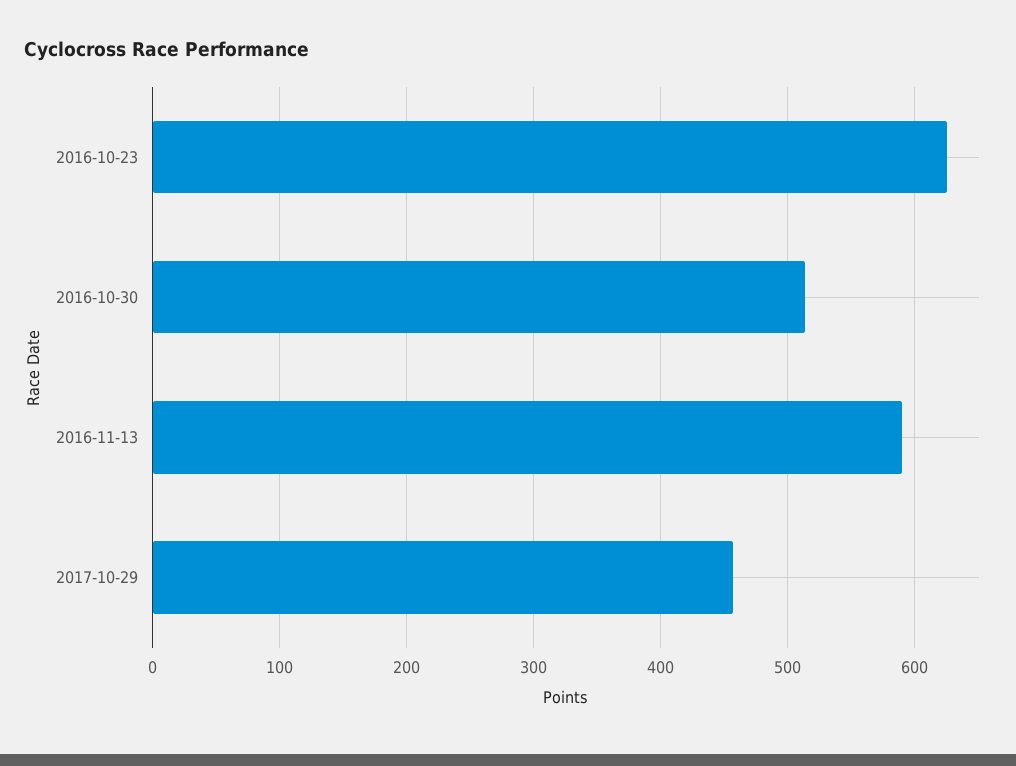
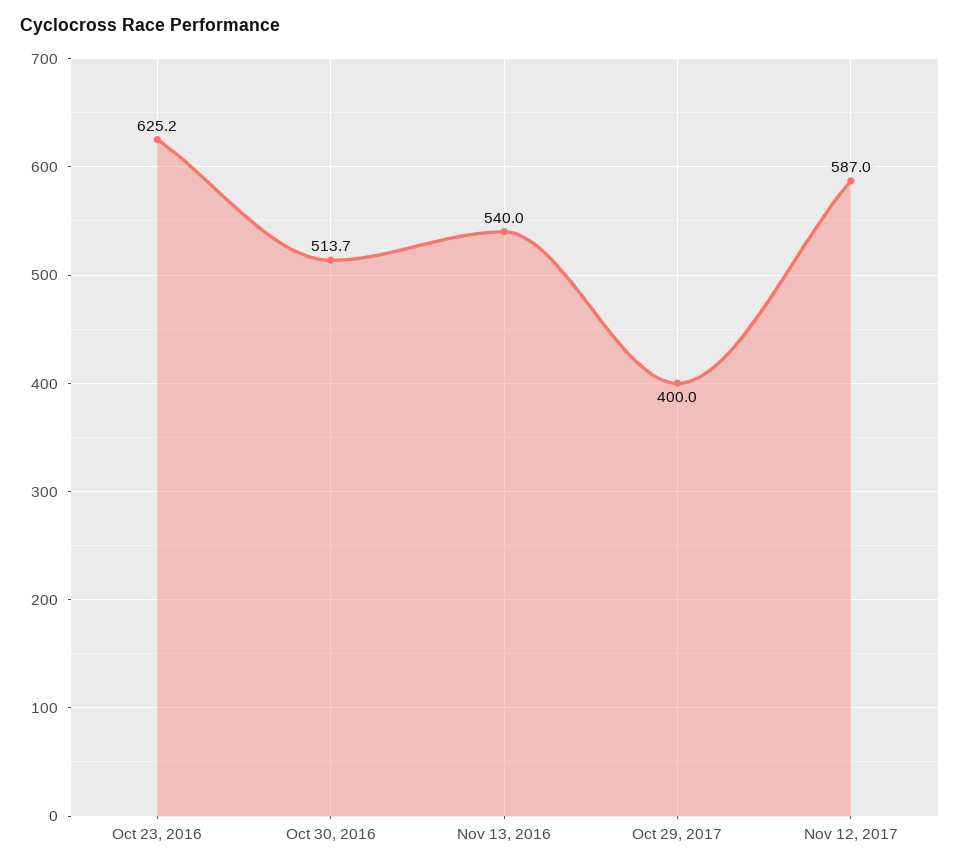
2016-11-13: 590 -> 540
2017-10-29: 460 -> 400
Nov 12, 2017: none -> 587

